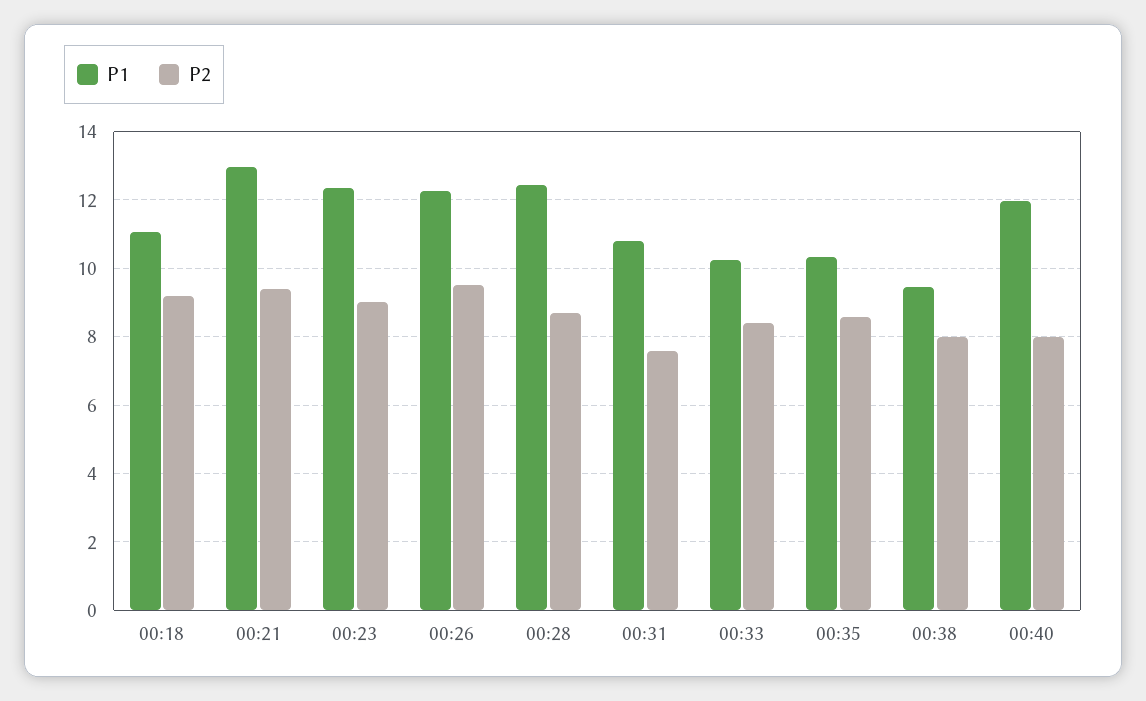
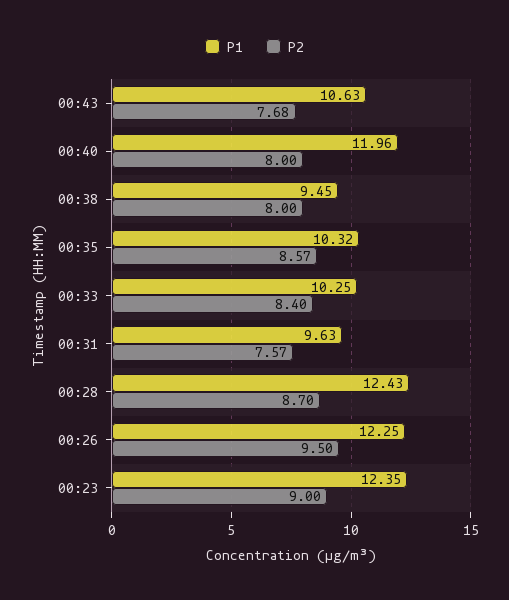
P1, 00:18: 11 -> none
P2, 00:18: 9.2 -> none
P1, 00:21: 13 -> none
P2, 00:21: 9.4 -> none
P1, 00:31: 10.8 -> 9.63
P1, 00:43: none -> 10.63
P2, 00:43: none -> 7.68

